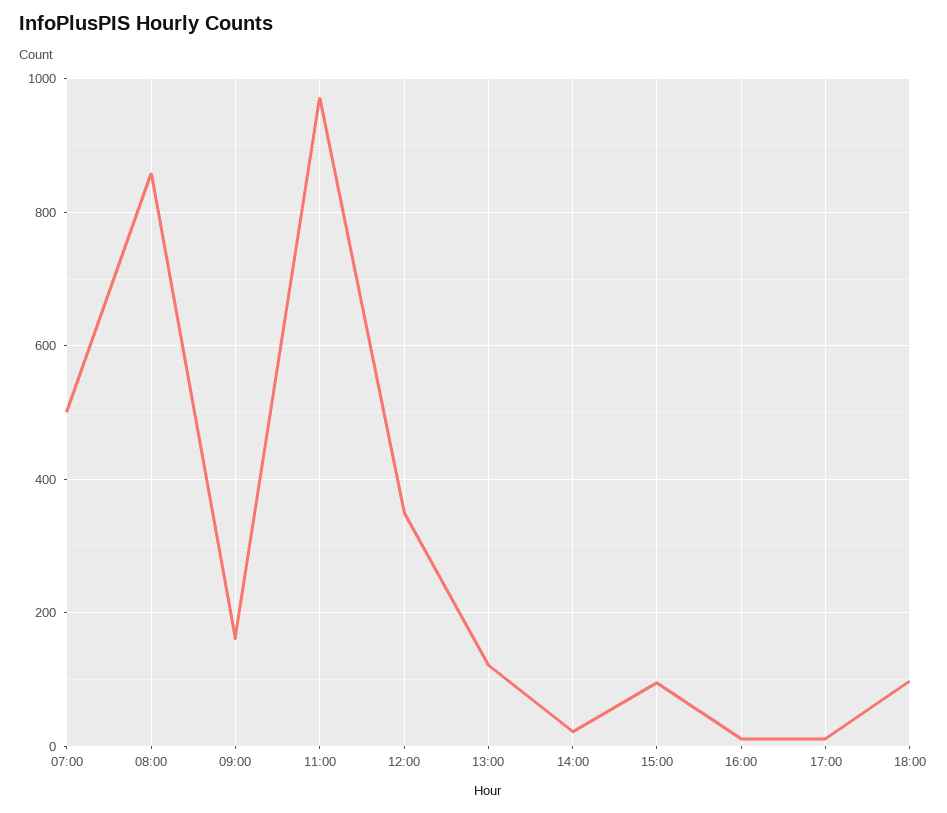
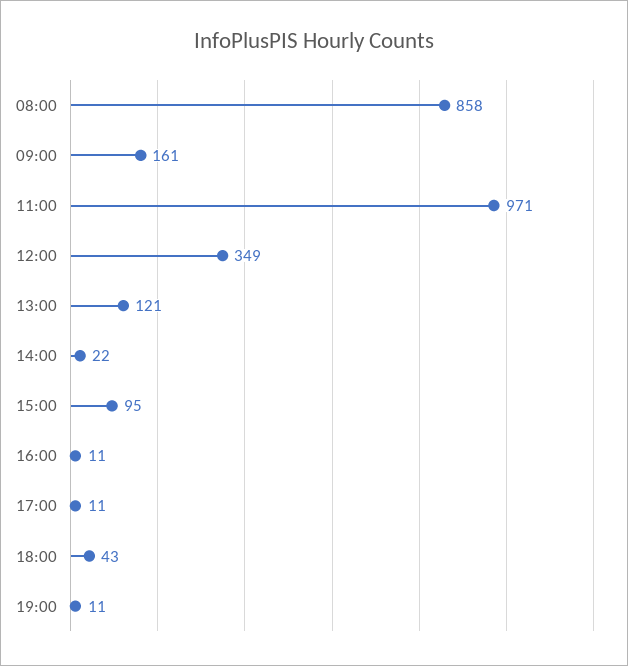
07:00: 500 -> none
18:00: 100 -> 43
19:00: none -> 11

